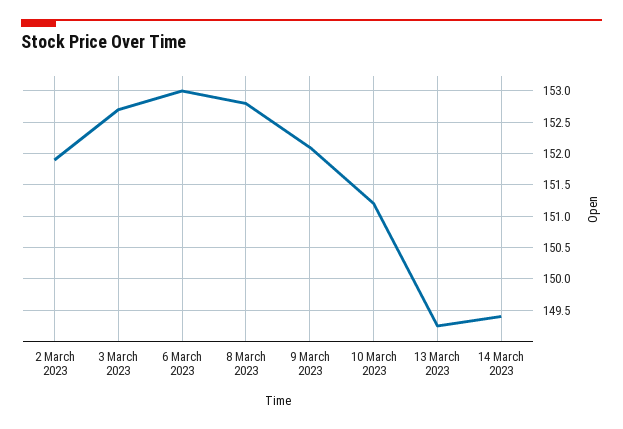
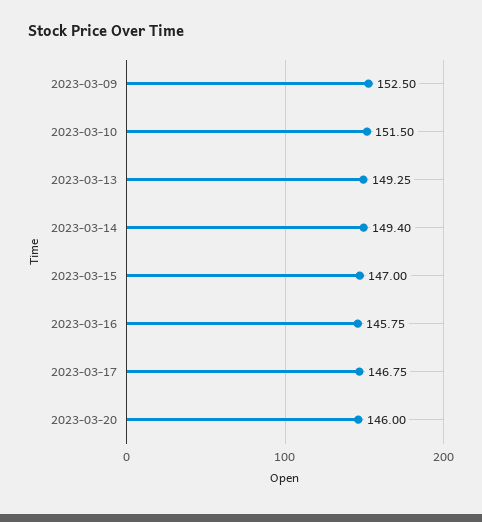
2 March 2023: 151.9 -> none
3 March 2023: 152.7 -> none
6 March 2023: 153 -> none
8 March 2023: 152.8 -> none
9 March 2023: 152.1 -> 152.5
10 March 2023: 151.2 -> 151.5
2023-03-15: none -> 147
2023-03-16: none -> 145.75
2023-03-17: none -> 146.75
2023-03-20: none -> 146

